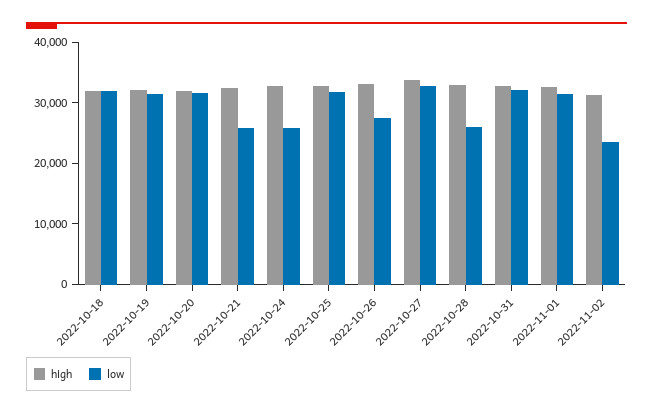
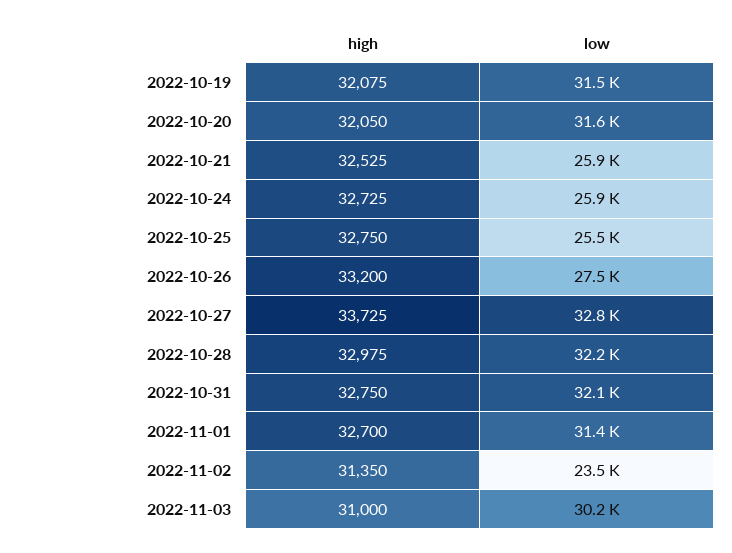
high, 2022-10-18: 32000 -> none
low, 2022-10-18: 32000 -> none
low, 2022-10-25: 32000 -> 25500
low, 2022-10-28: 26000 -> 32200
high, 2022-11-03: none -> 31000
low, 2022-11-03: none -> 30200

